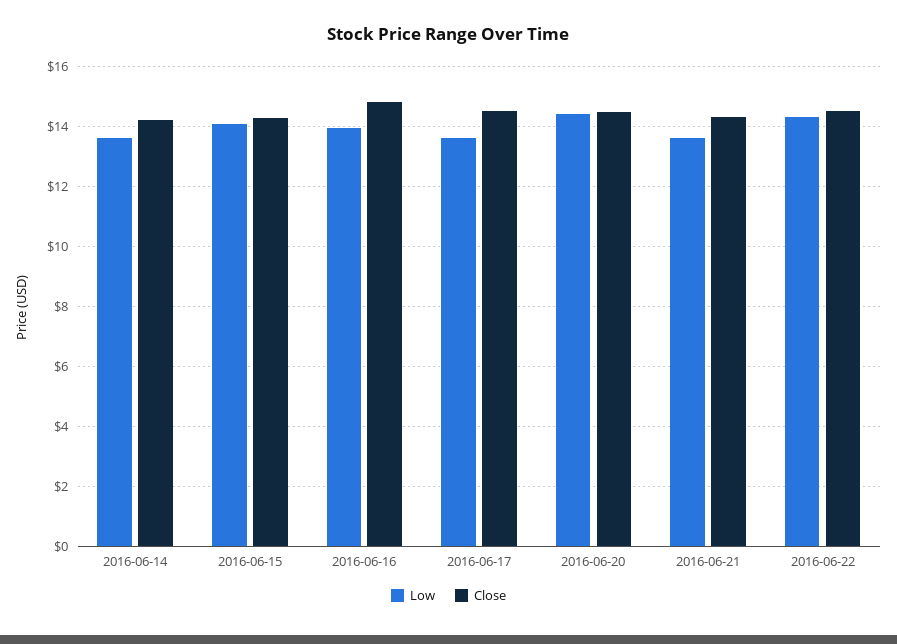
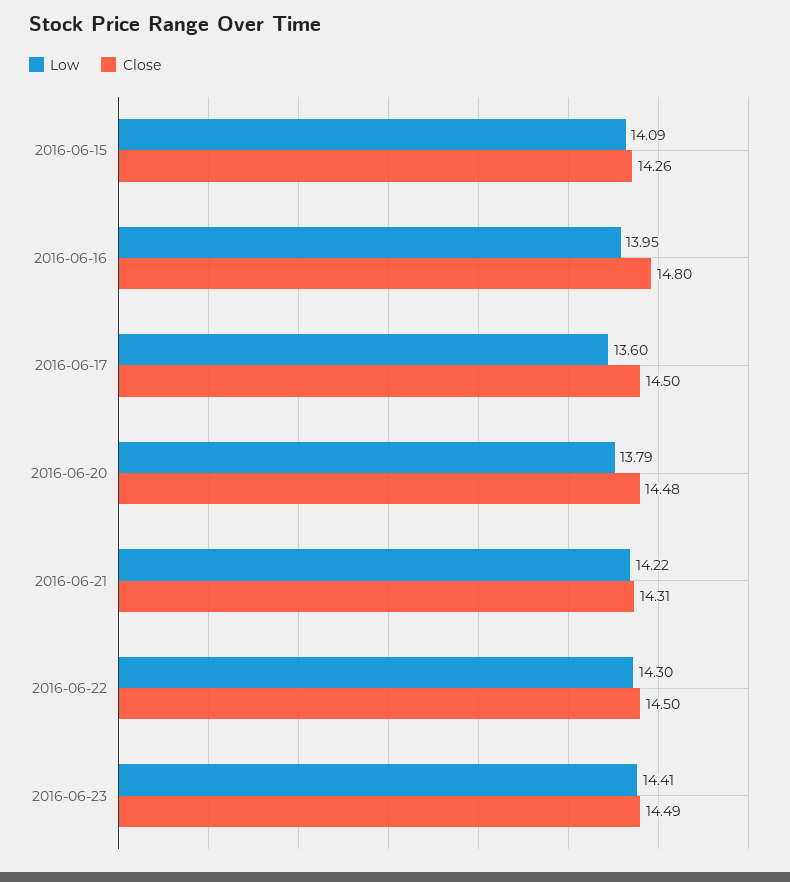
Low, 2016-06-14: 13.6 -> none
Close, 2016-06-14: 14.2 -> none
Low, 2016-06-20: 14.4 -> 13.79
Low, 2016-06-21: 13.6 -> 14.22
Low, 2016-06-23: none -> 14.41
Close, 2016-06-23: none -> 14.49

